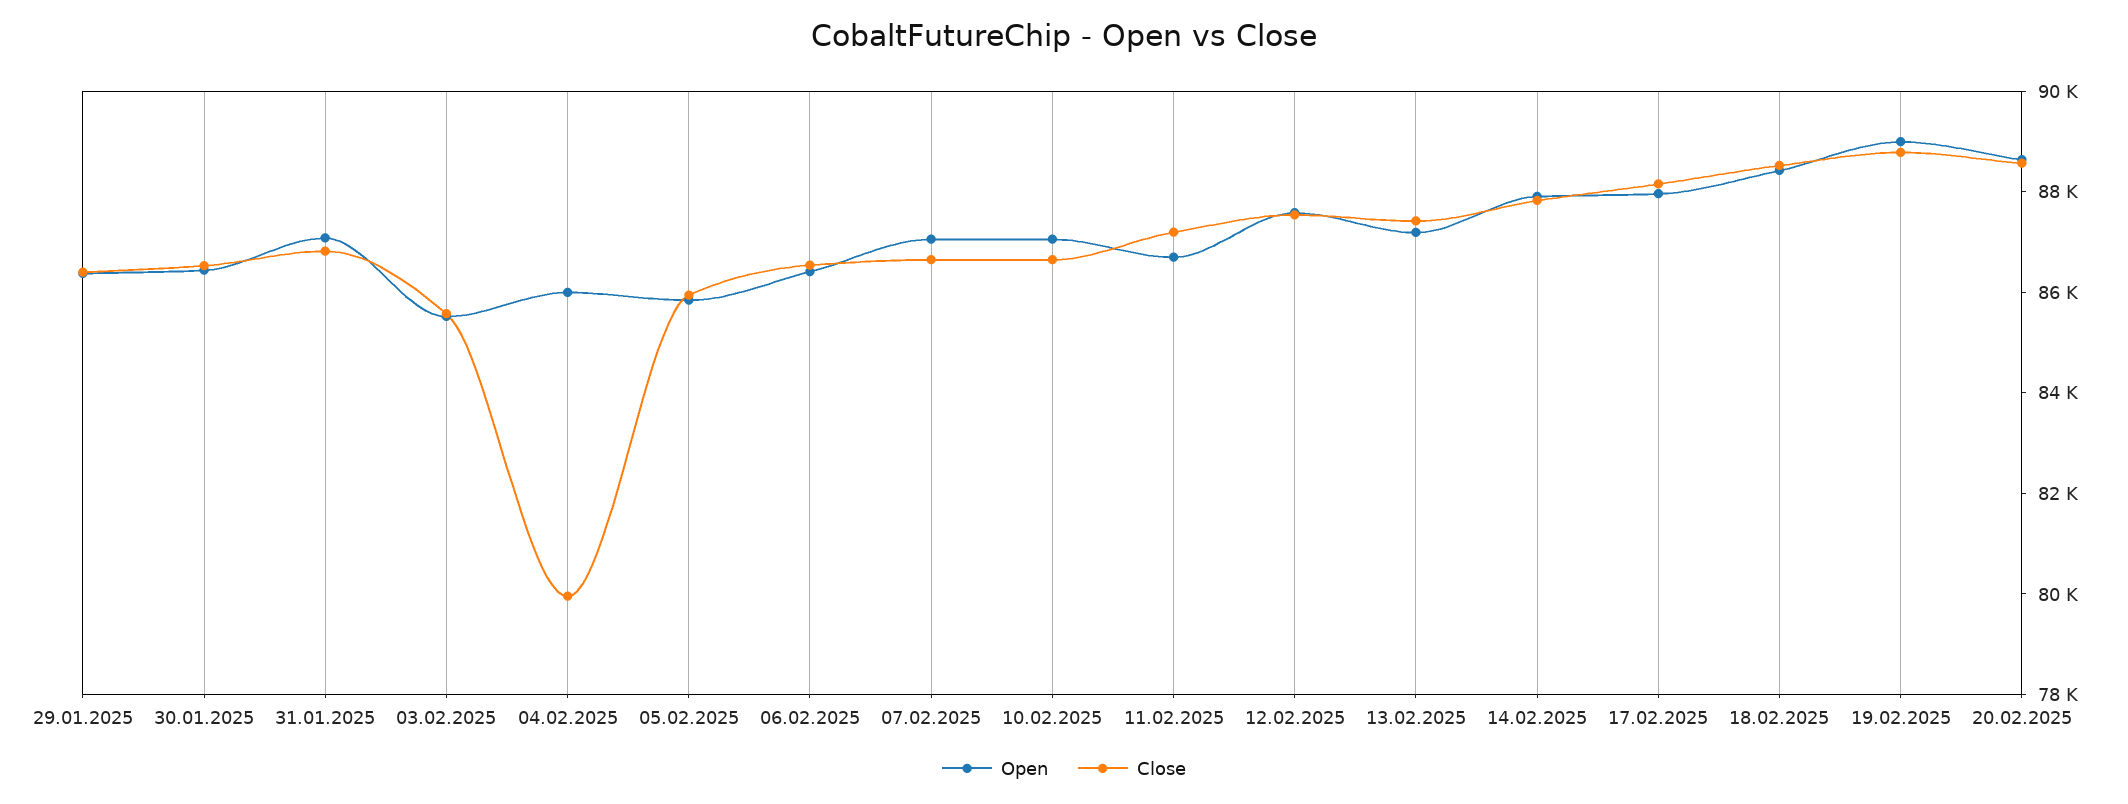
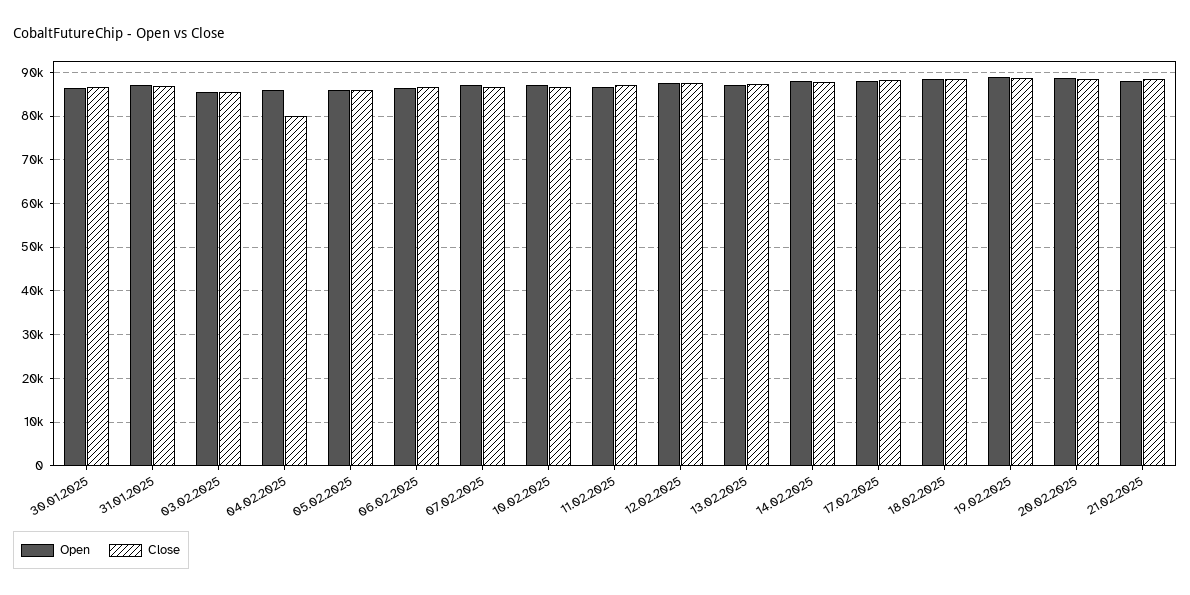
Open, 29.01.2025: 86500 -> none
Close, 29.01.2025: 86500 -> none
Open, 21.02.2025: none -> 88000
Close, 21.02.2025: none -> 88000

